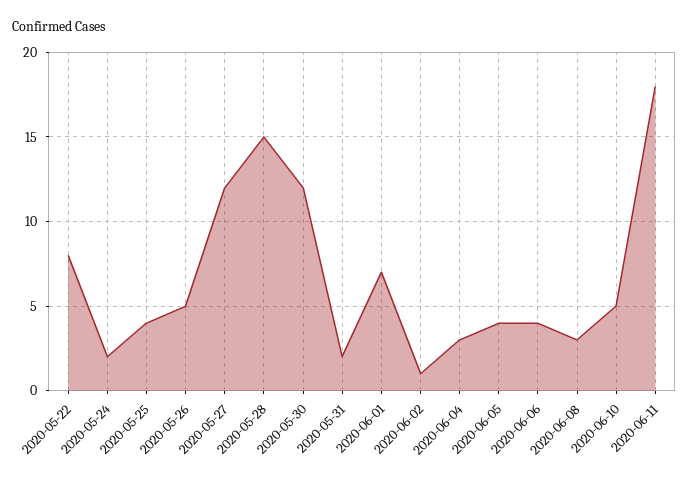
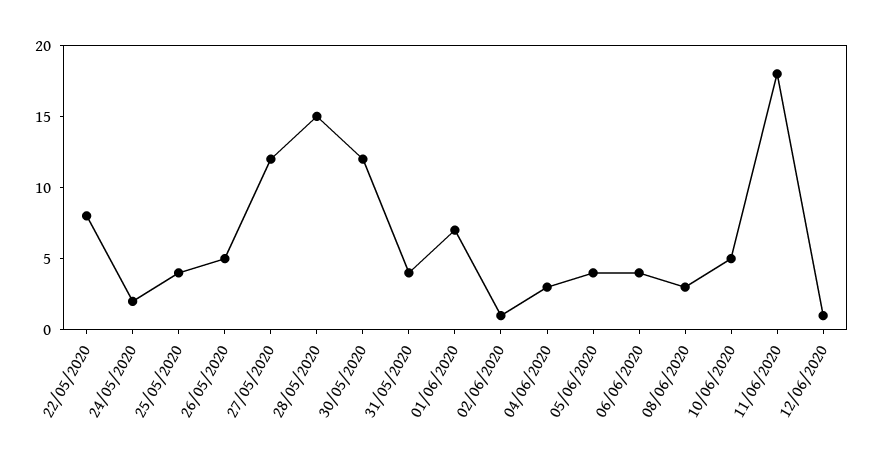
2020-05-31: 2 -> 4
12/06/2020: none -> 1

